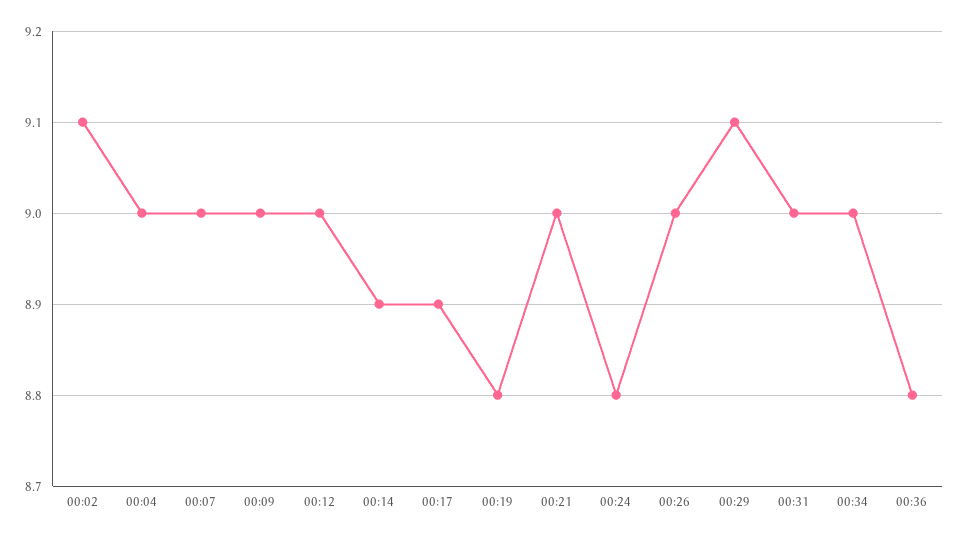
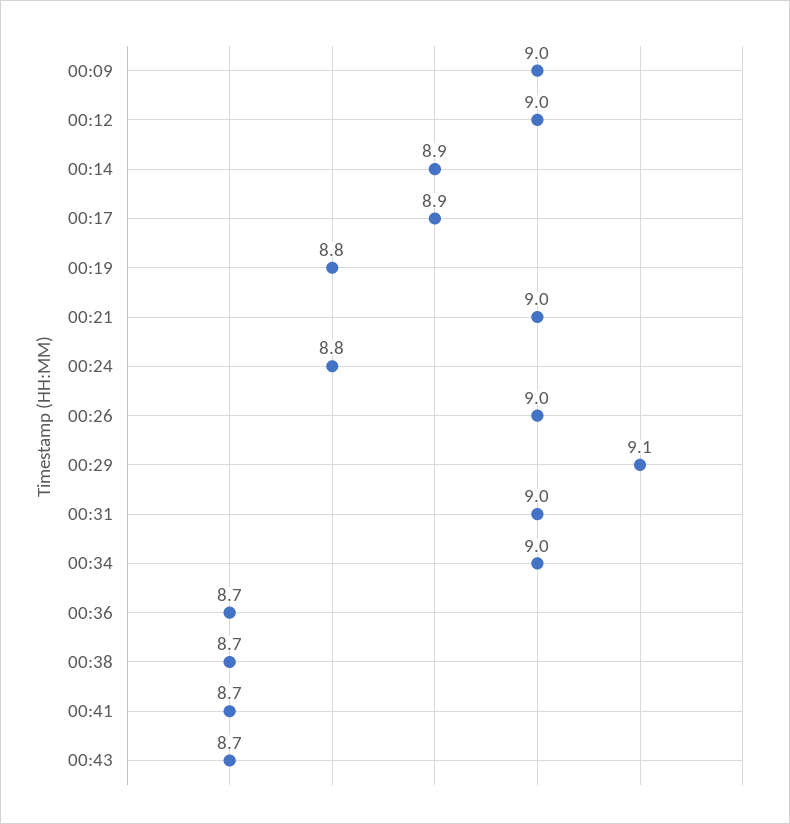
00:02: 9.1 -> none
00:04: 9 -> none
00:07: 9 -> none
00:36: 8.8 -> 8.7
00:38: none -> 8.7
00:41: none -> 8.7
00:43: none -> 8.7

